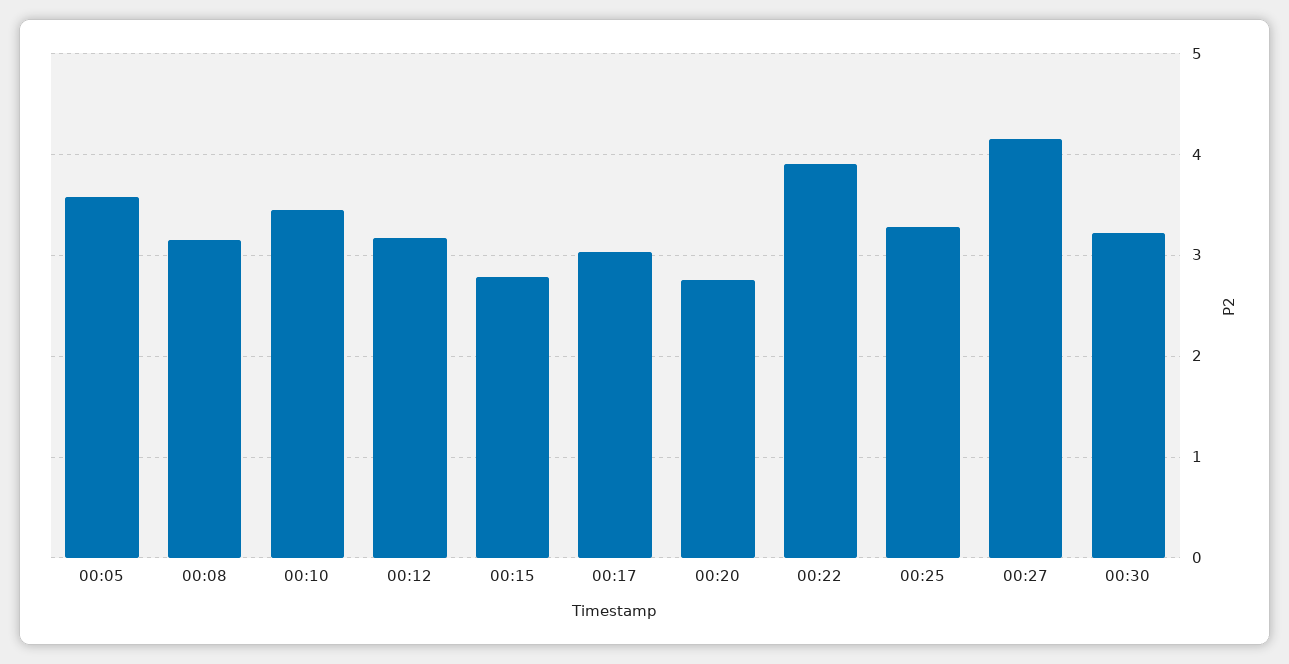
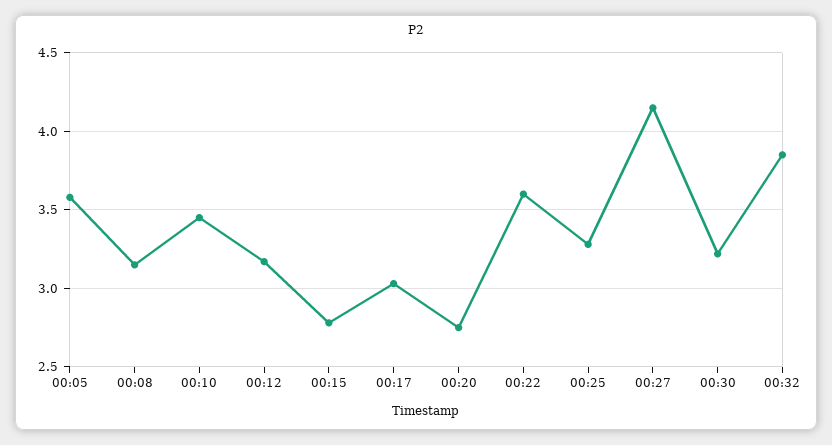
00:22: 3.9 -> 3.6
00:32: none -> 3.85

